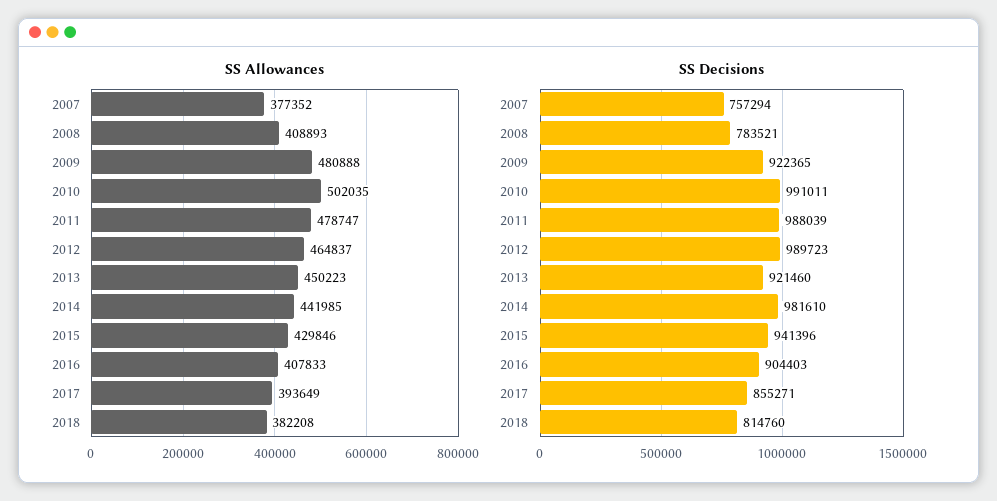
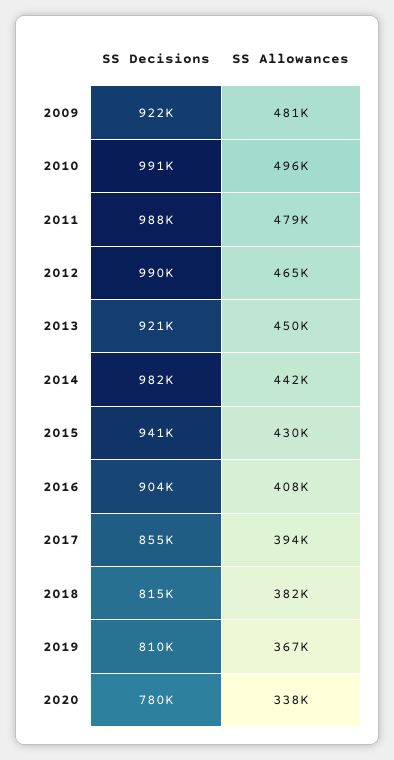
SS Allowances, 2007: 377352 -> none
SS Allowances, 2008: 408893 -> none
SS Allowances, 2010: 502035 -> 496000
SS Decisions, 2007: 757294 -> none
SS Decisions, 2008: 783521 -> none
SS Decisions, 2019: none -> 810000
SS Allowances, 2019: none -> 367000
SS Decisions, 2020: none -> 780000
SS Allowances, 2020: none -> 338000

